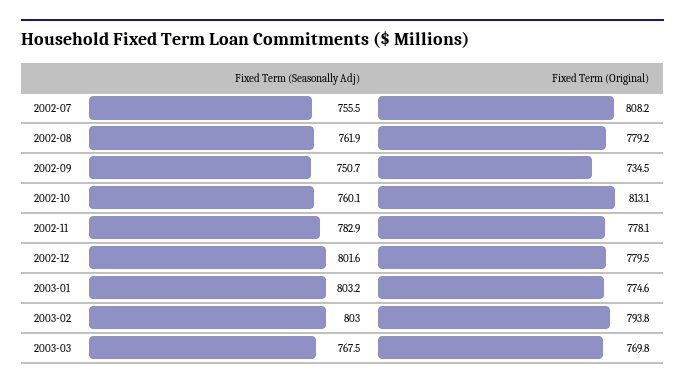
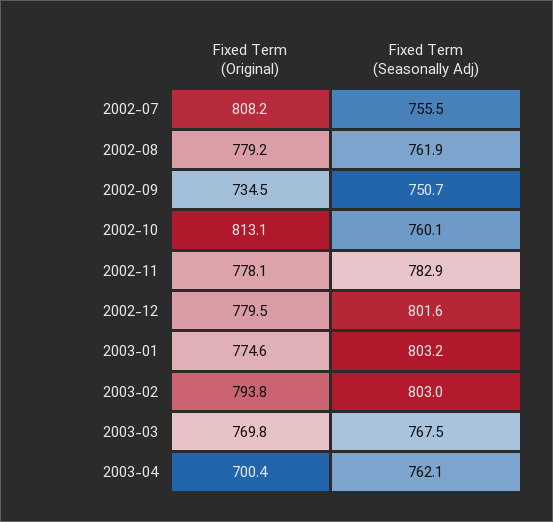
Fixed Term (Original), 2003-04: none -> 700.4
Fixed Term (Seasonally Adj), 2003-04: none -> 762.1

